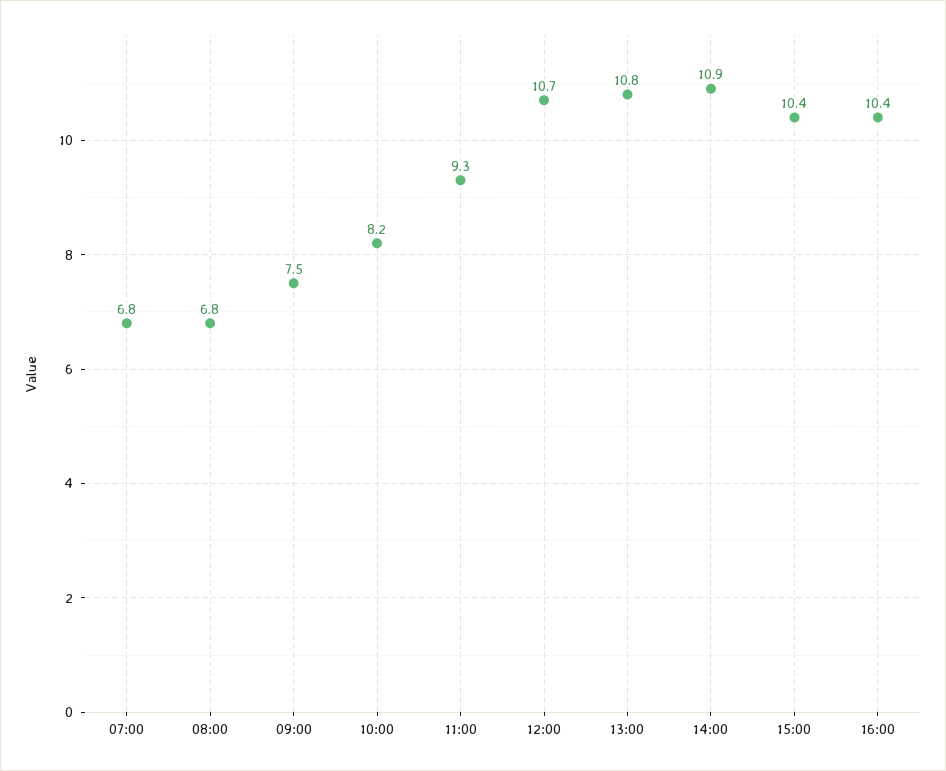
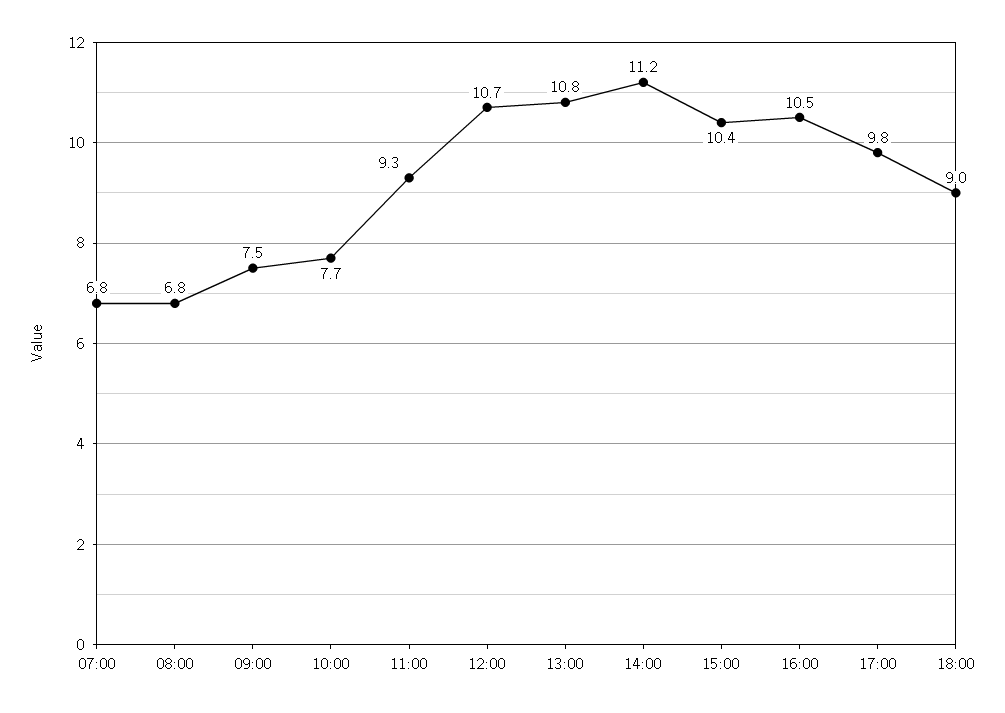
10:00: 8.2 -> 7.7
14:00: 10.9 -> 11.2
16:00: 10.4 -> 10.5
17:00: none -> 9.8
18:00: none -> 9

